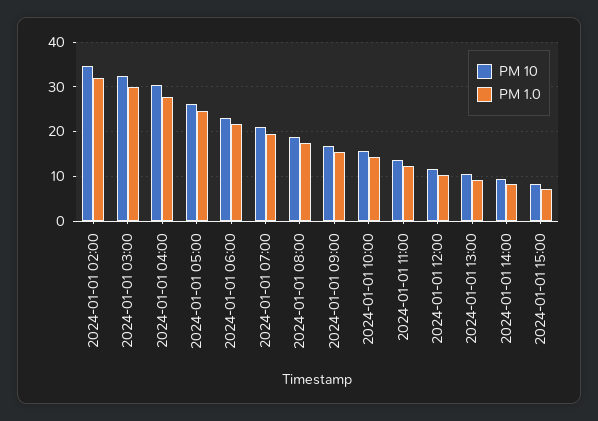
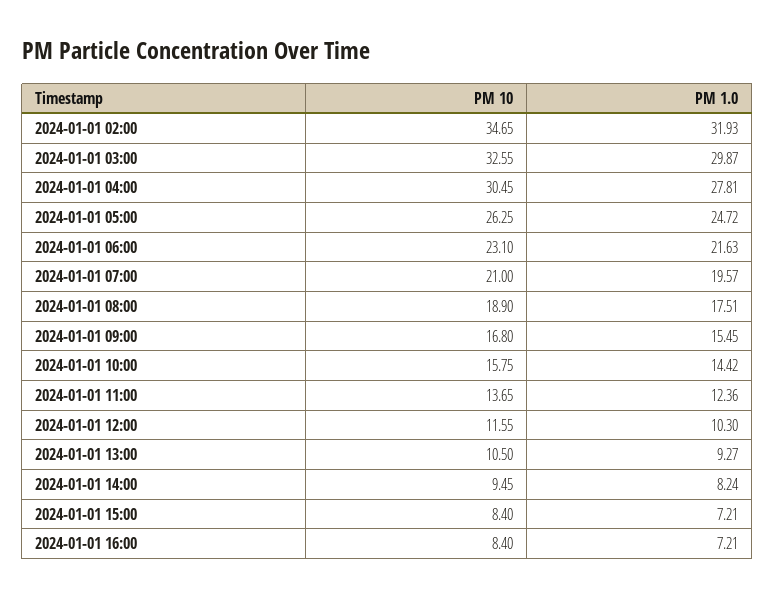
PM 10, 2024-01-01 16:00: none -> 8.4
PM 1.0, 2024-01-01 16:00: none -> 7.21

